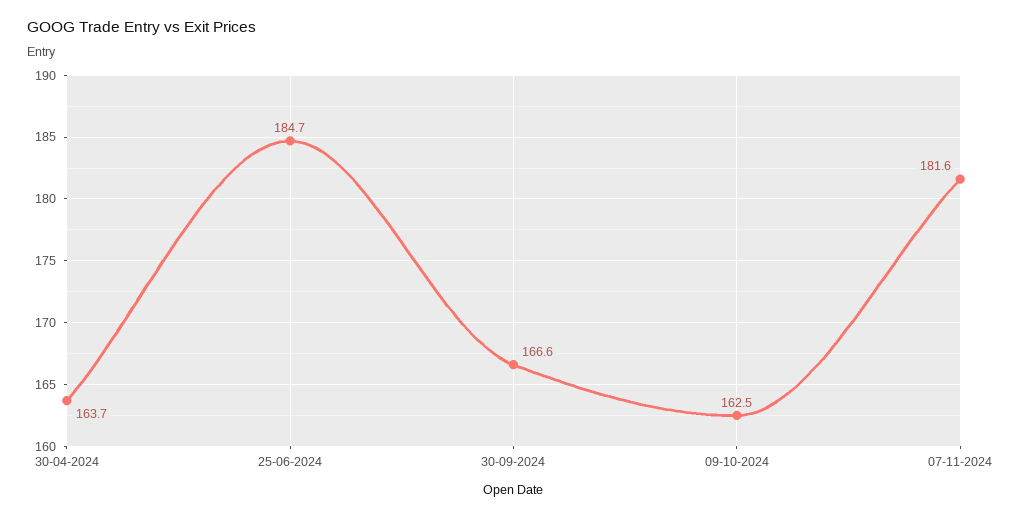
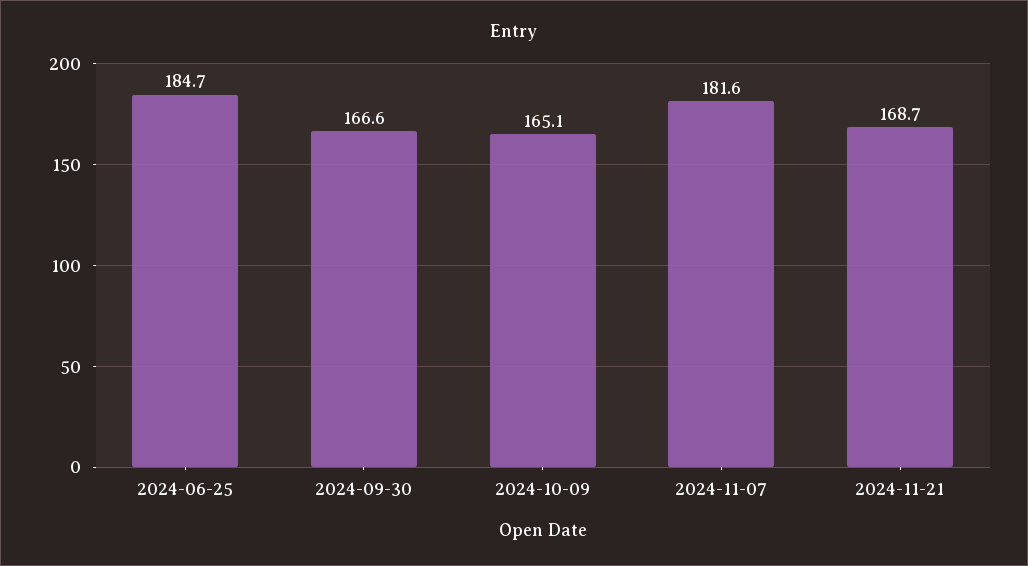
30-04-2024: 163.7 -> none
09-10-2024: 162.5 -> 165.1
2024-11-21: none -> 168.7

